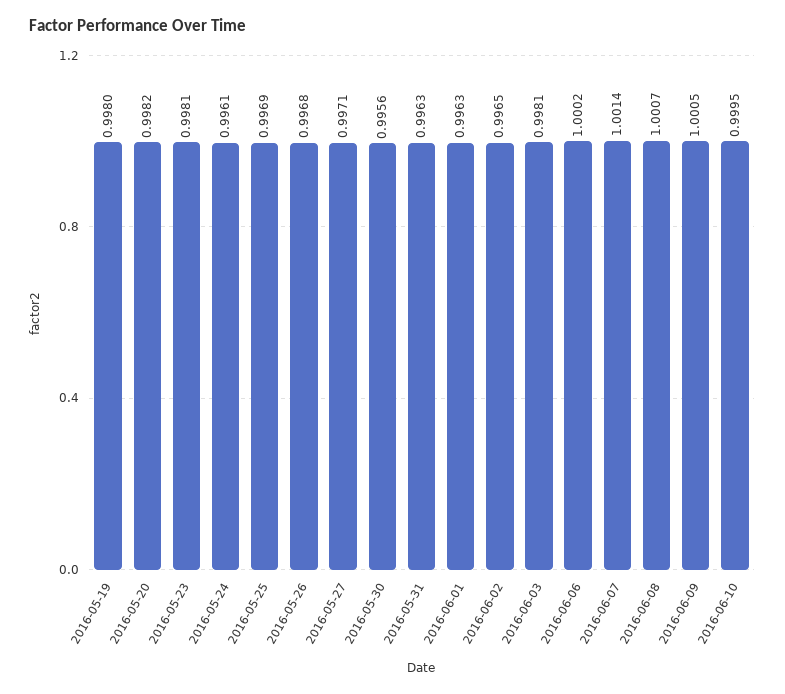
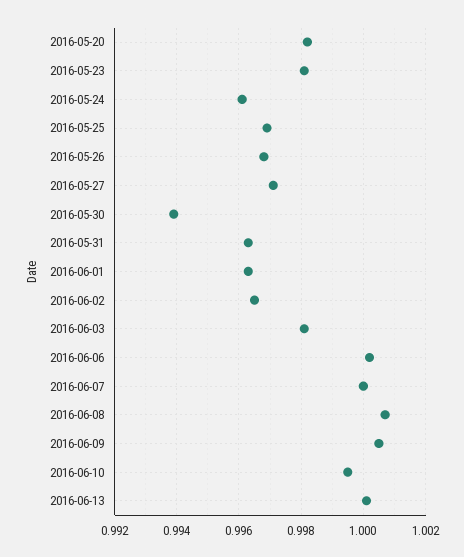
2016-05-19: 0.998 -> none
2016-05-30: 0.9956 -> 0.994
2016-06-07: 1.0014 -> 1
2016-06-13: none -> 1

